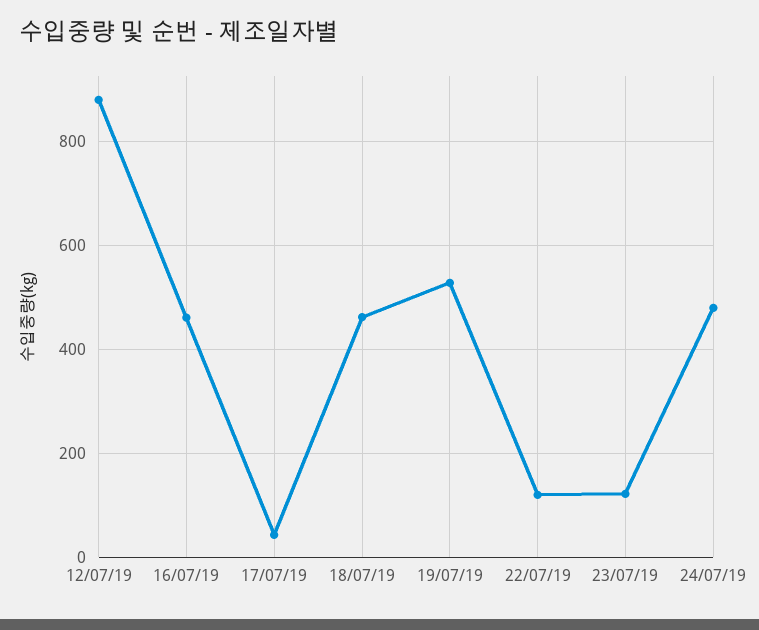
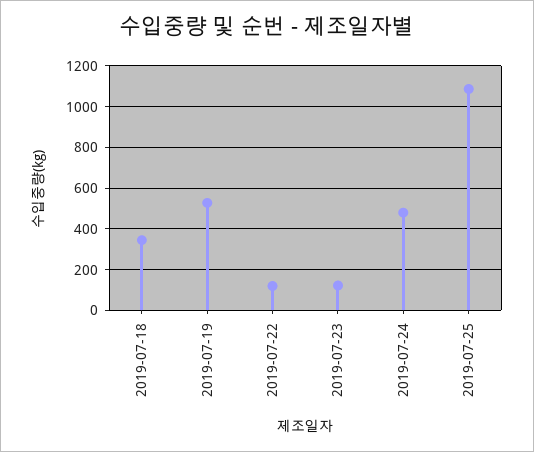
12/07/19: 880 -> none
16/07/19: 460 -> none
17/07/19: 40 -> none
18/07/19: 460 -> 350
2019-07-25: none -> 1100

